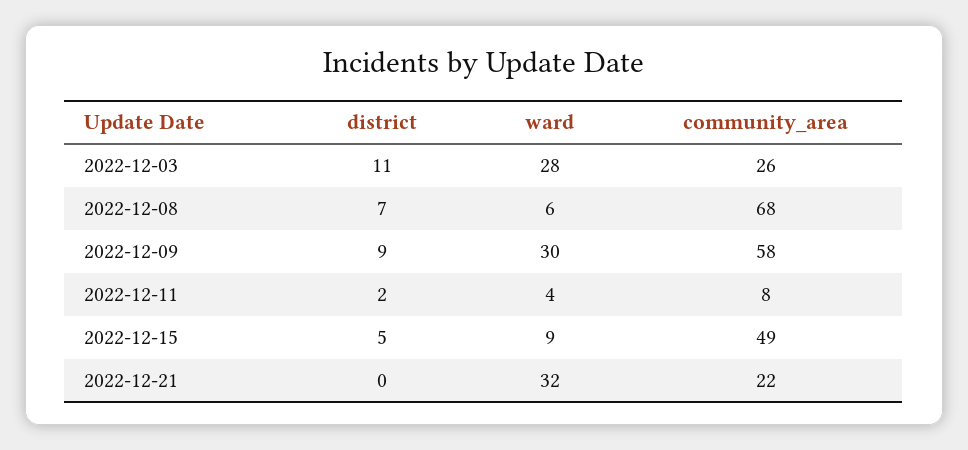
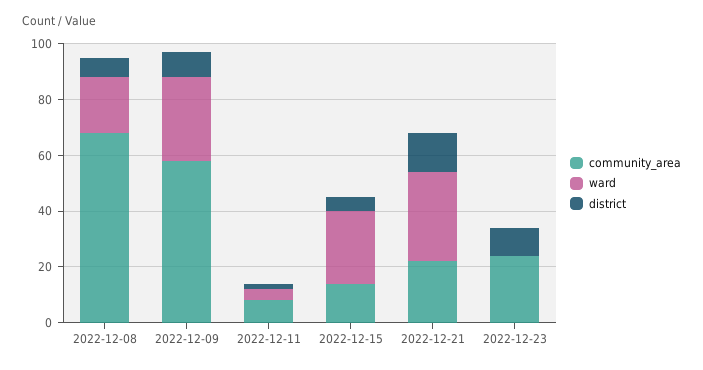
district, 2022-12-03: 11 -> none
ward, 2022-12-03: 28 -> none
community_area, 2022-12-03: 26 -> none
ward, 2022-12-08: 6 -> 20
ward, 2022-12-15: 9 -> 25
community_area, 2022-12-15: 49 -> 15
district, 2022-12-21: 0 -> 15
community_area, 2022-12-23: none -> 25
ward, 2022-12-23: none -> 0
district, 2022-12-23: none -> 10

